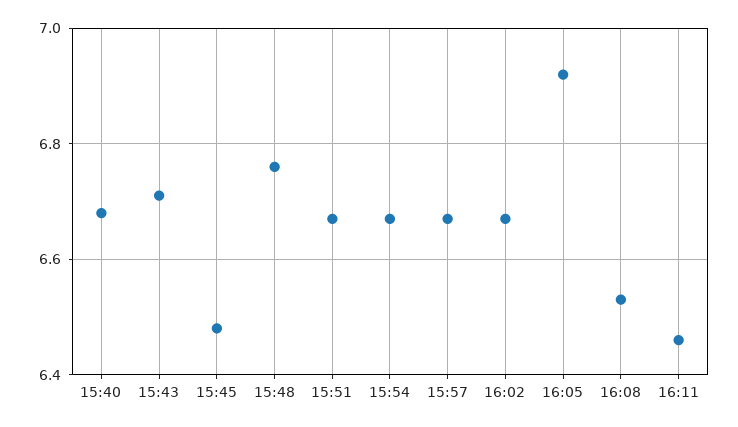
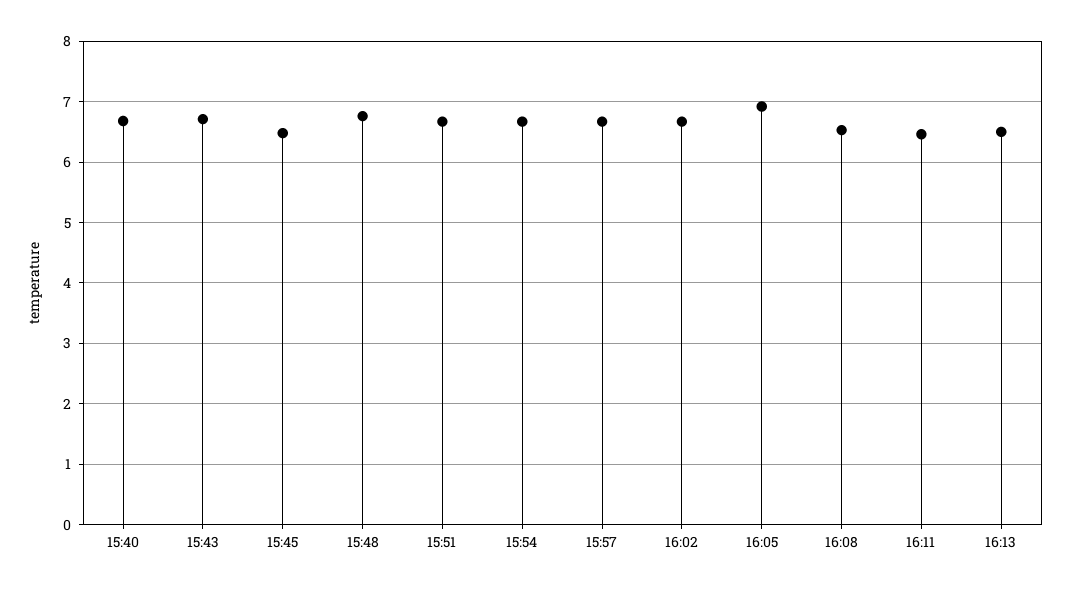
16:13: none -> 6.5

